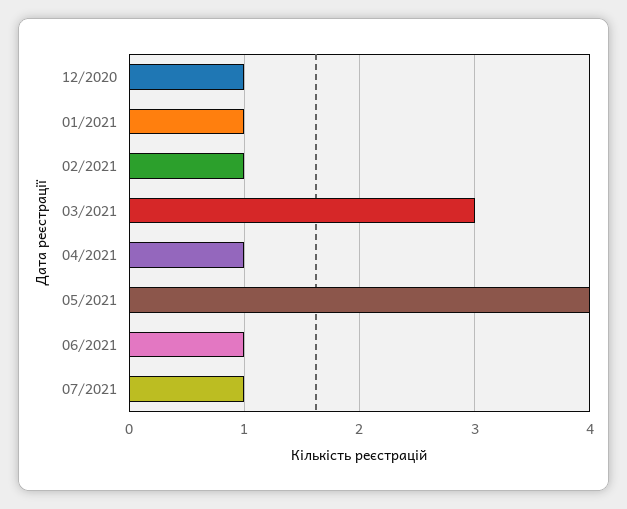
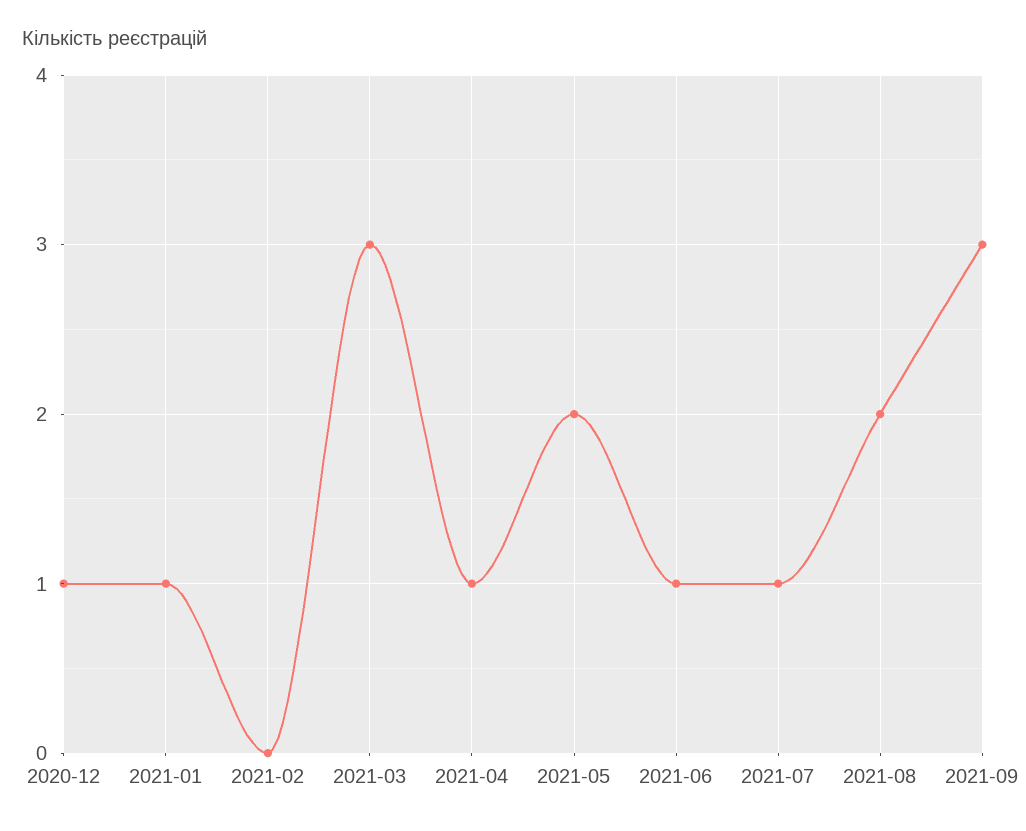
02/2021: 1 -> 0
05/2021: 4 -> 2
2021-08: none -> 2
2021-09: none -> 3

